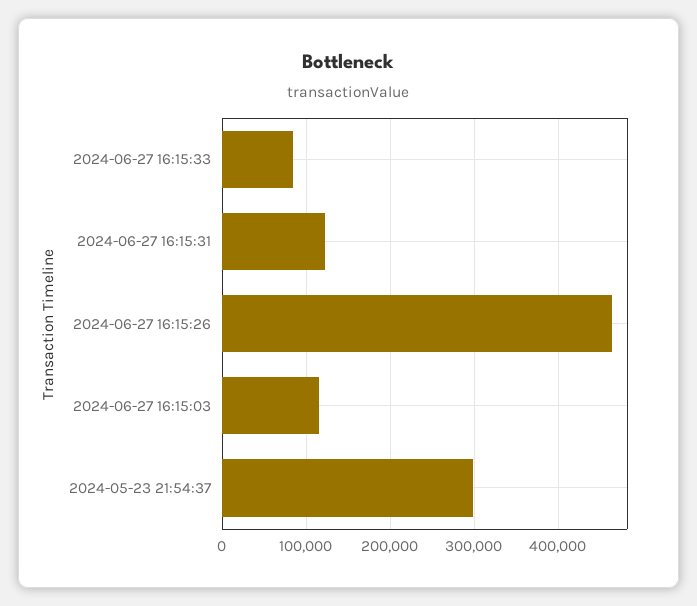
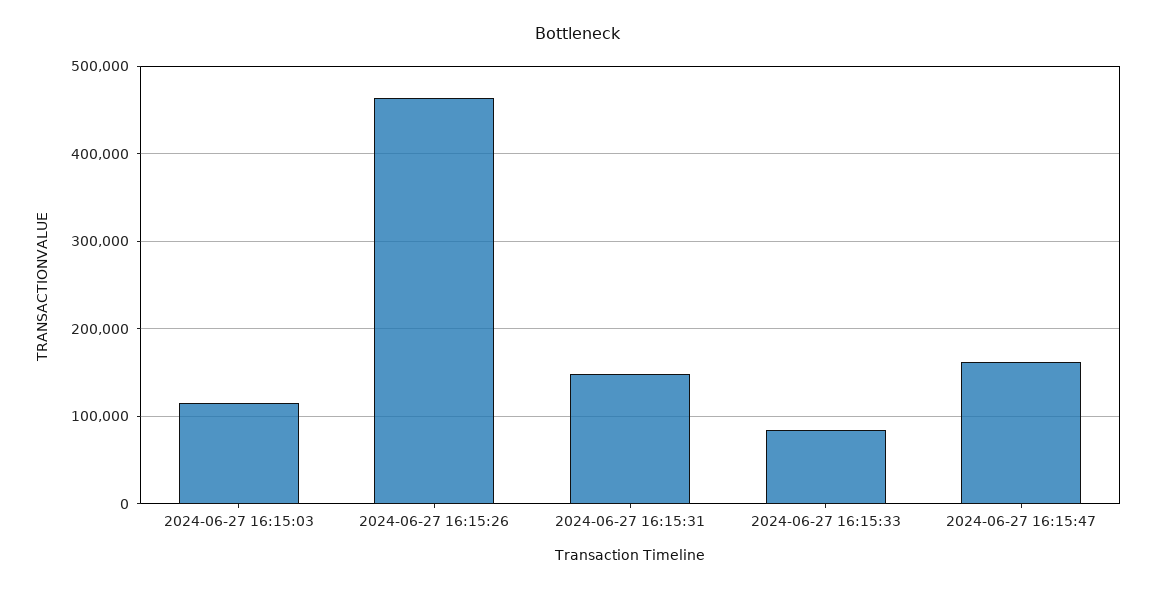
2024-06-27 16:15:31: 120000 -> 150000
2024-05-23 21:54:37: 300000 -> none
2024-06-27 16:15:47: none -> 160000

